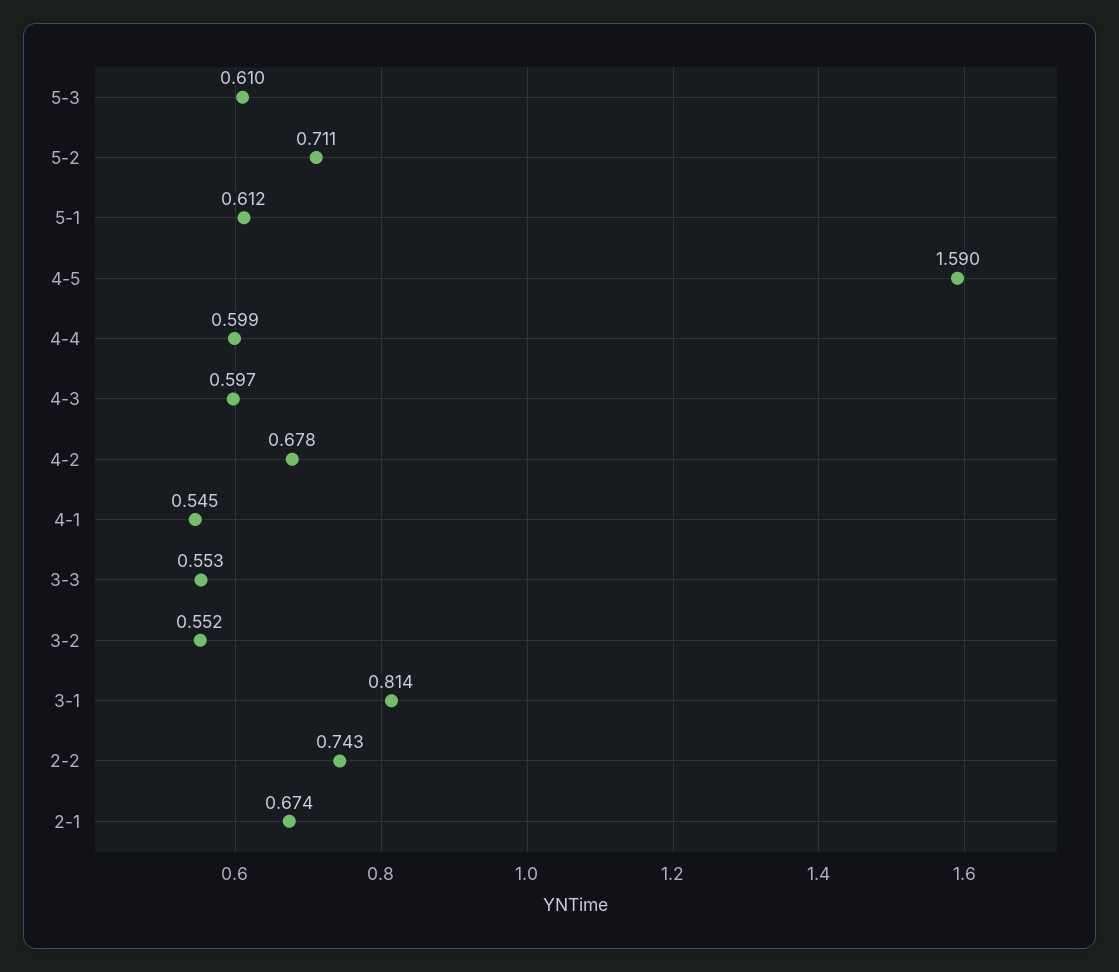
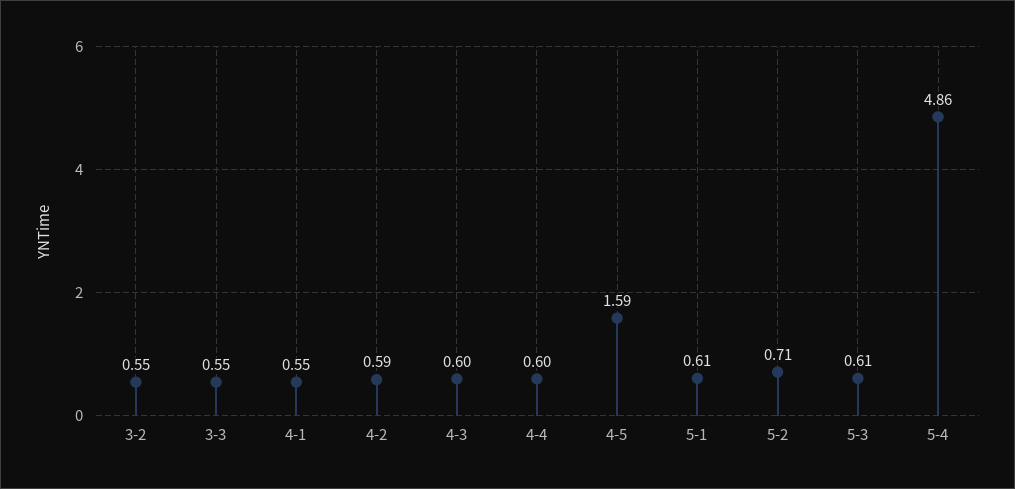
4-2: 0.678 -> 0.59
3-1: 0.814 -> none
2-2: 0.743 -> none
2-1: 0.674 -> none
5-4: none -> 4.86

